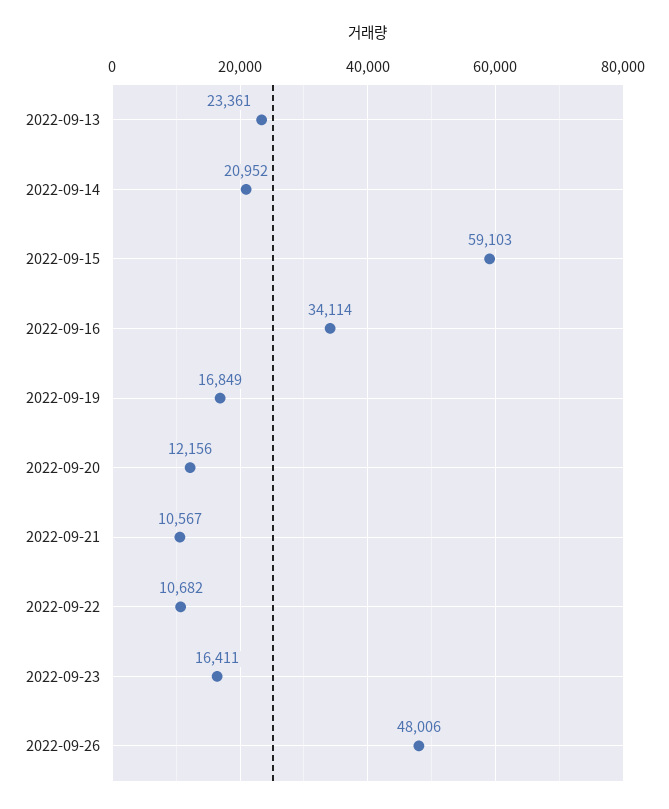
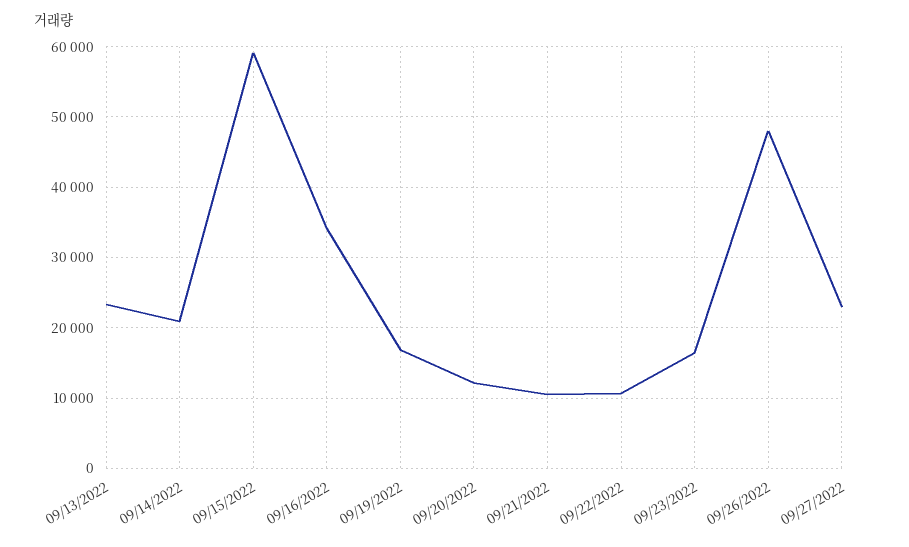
09/27/2022: none -> 23000

